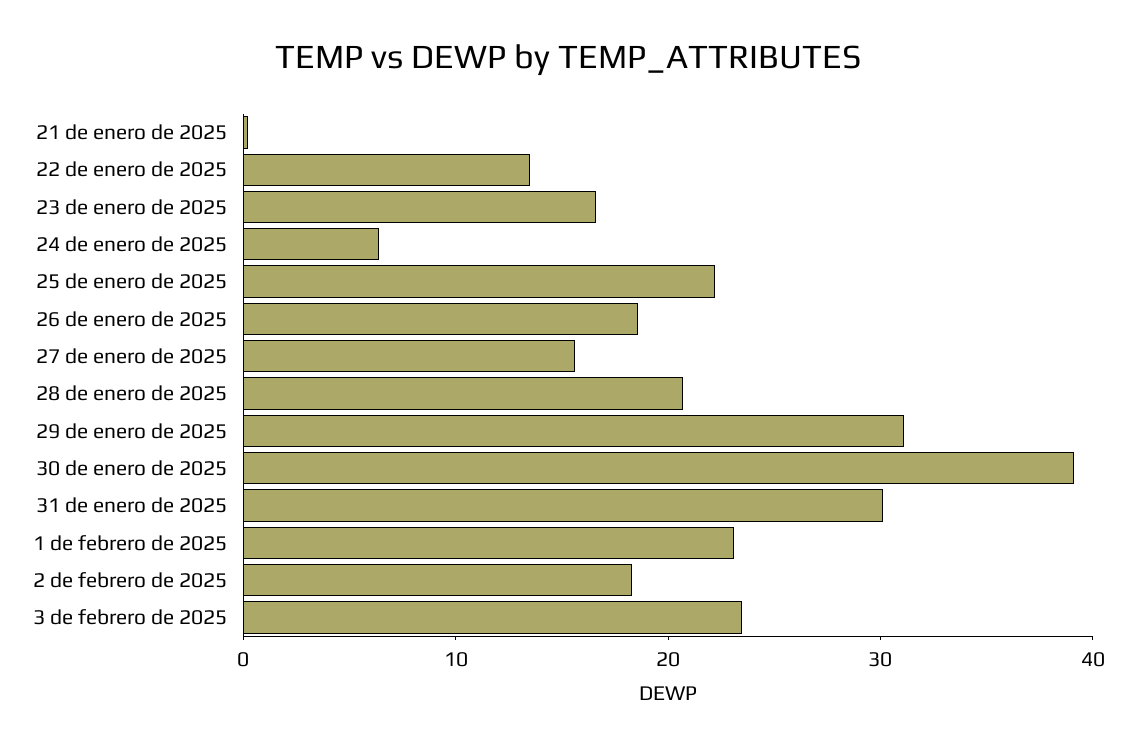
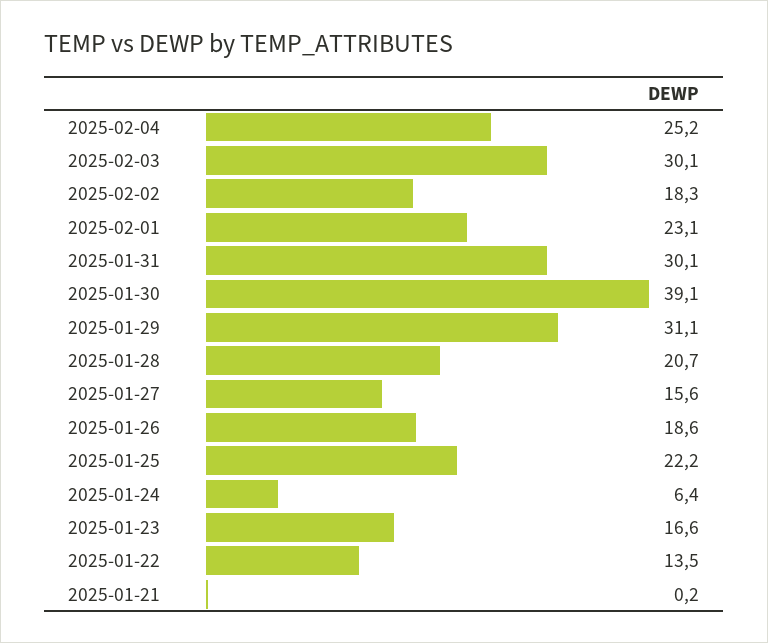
3 de febrero de 2025: 24 -> 30.1
2025-02-04: none -> 25.2

